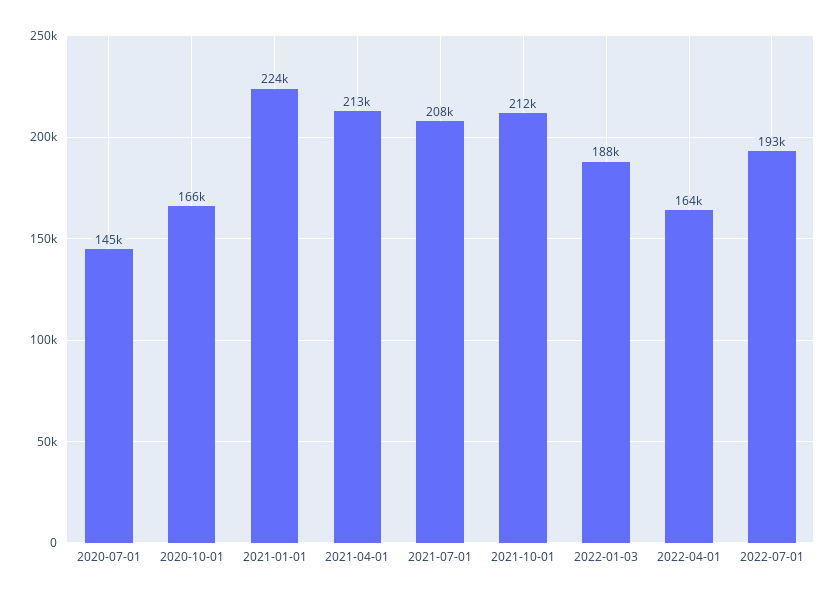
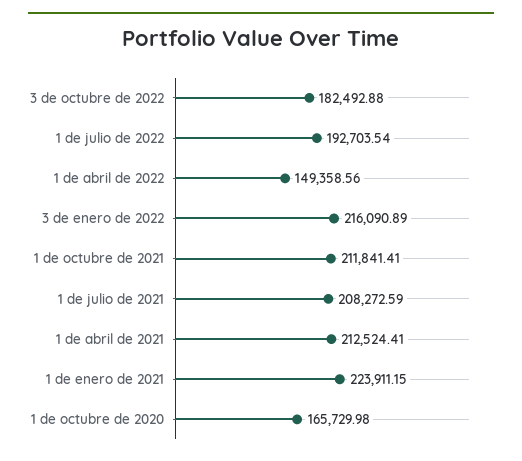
2020-07-01: 145000 -> none
2022-01-03: 188000 -> 216090.89
2022-04-01: 164000 -> 149358.56
3 de octubre de 2022: none -> 182492.88

